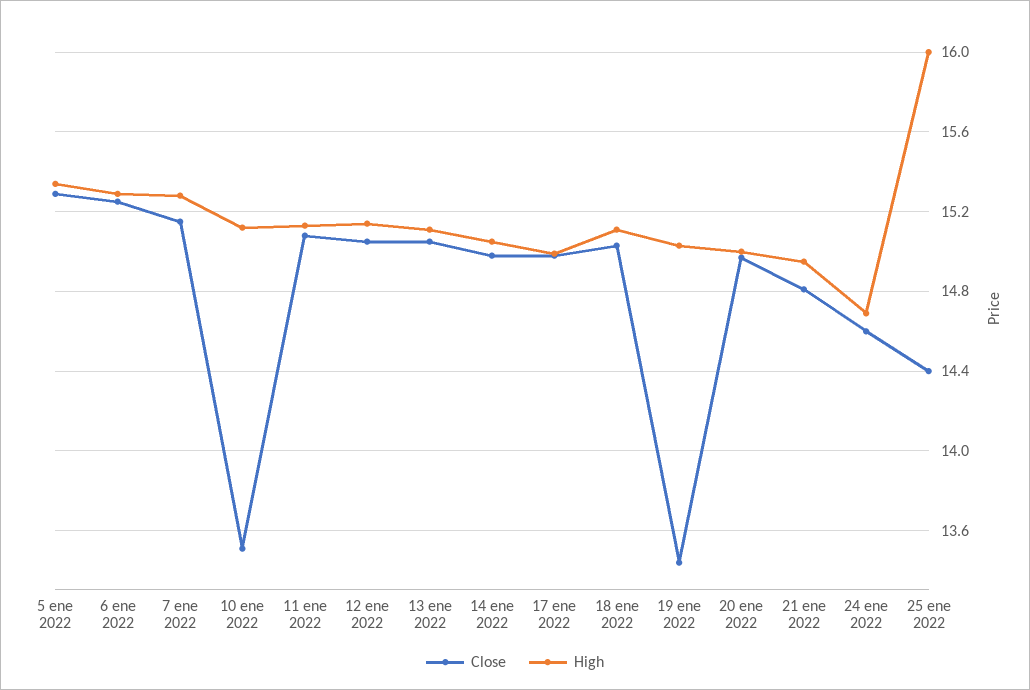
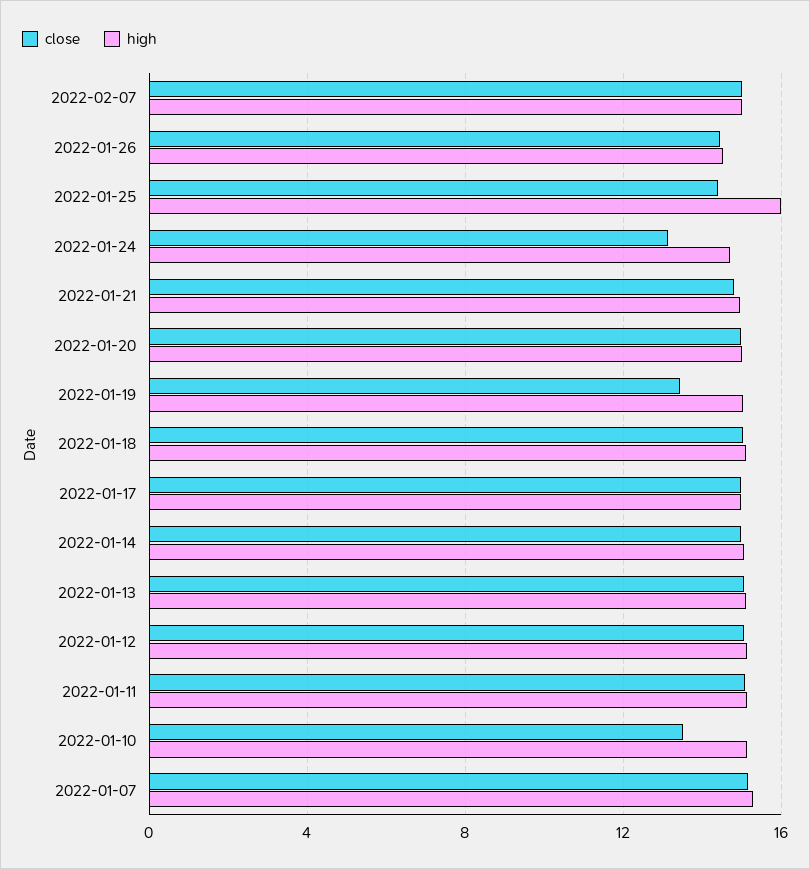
Close, 5 ene 2022: 15.3 -> none
High, 5 ene 2022: 15.35 -> none
Close, 6 ene 2022: 15.25 -> none
High, 6 ene 2022: 15.3 -> none
Close, 24 ene 2022: 14.6 -> 13
Close, 2022-02-07: none -> 15
High, 2022-02-07: none -> 15
Close, 2022-01-26: none -> 14.5
High, 2022-01-26: none -> 14.5

